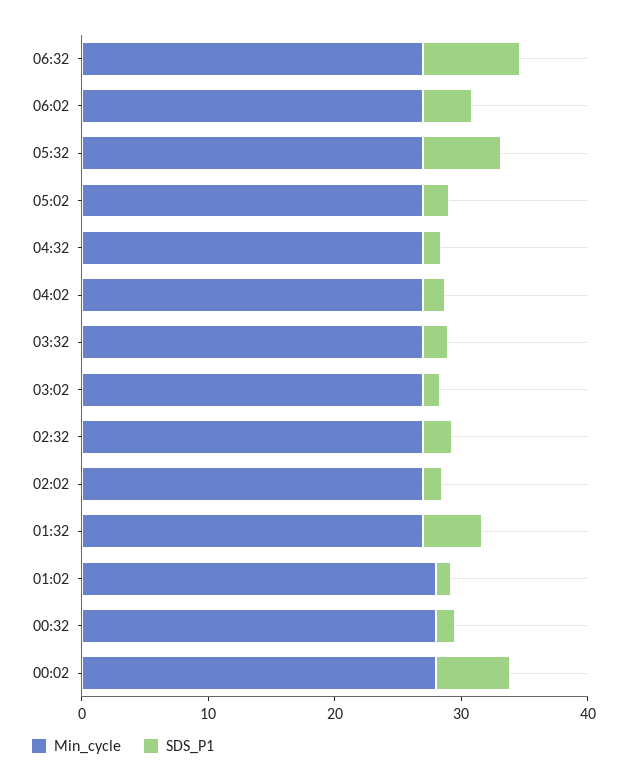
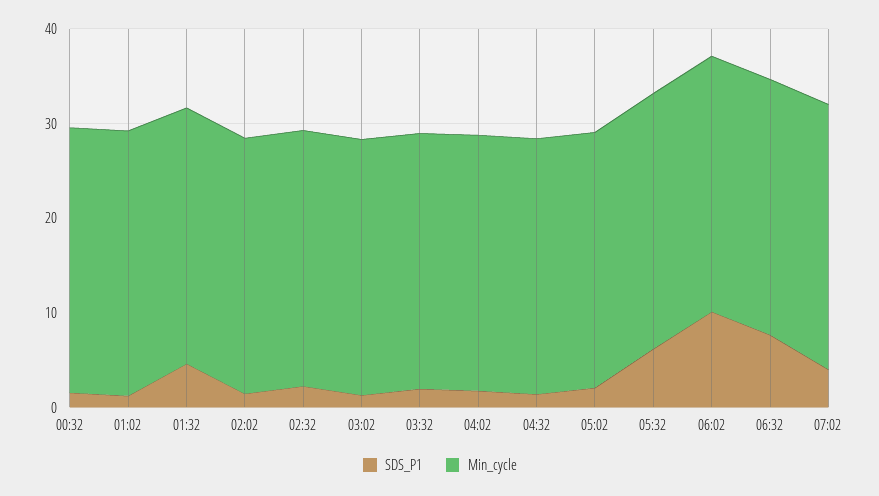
SDS_P1, 06:02: 4 -> 10
Min_cycle, 00:02: 28 -> none
SDS_P1, 00:02: 6 -> none
SDS_P1, 07:02: none -> 4
Min_cycle, 07:02: none -> 28

